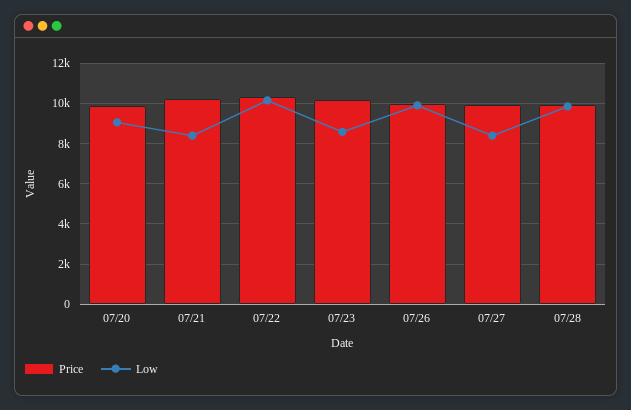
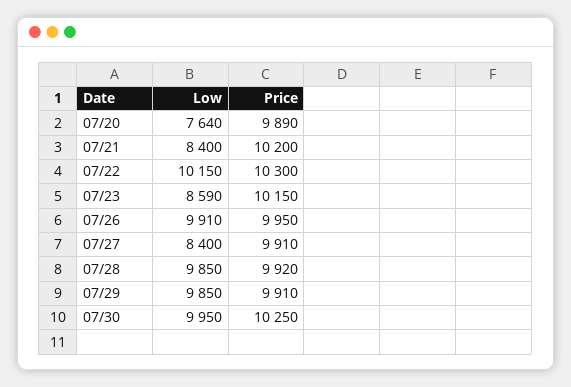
Low, 07/20: 9000 -> 7640
Low, 07/29: none -> 9850
Price, 07/29: none -> 9910
Low, 07/30: none -> 9950
Price, 07/30: none -> 10250

